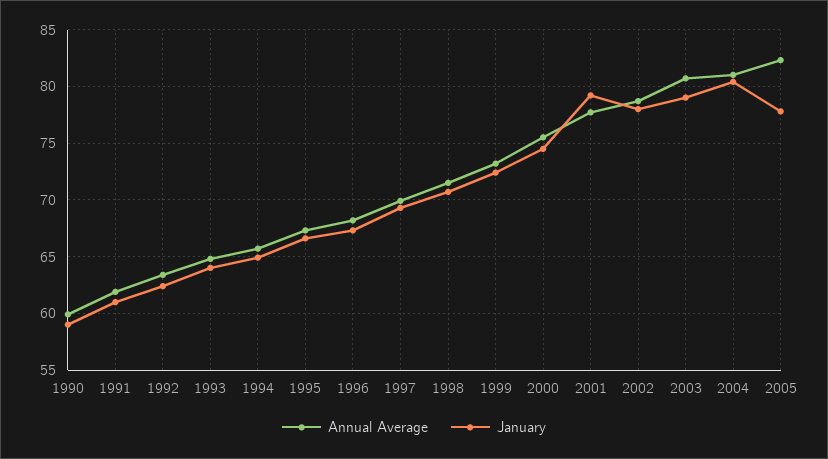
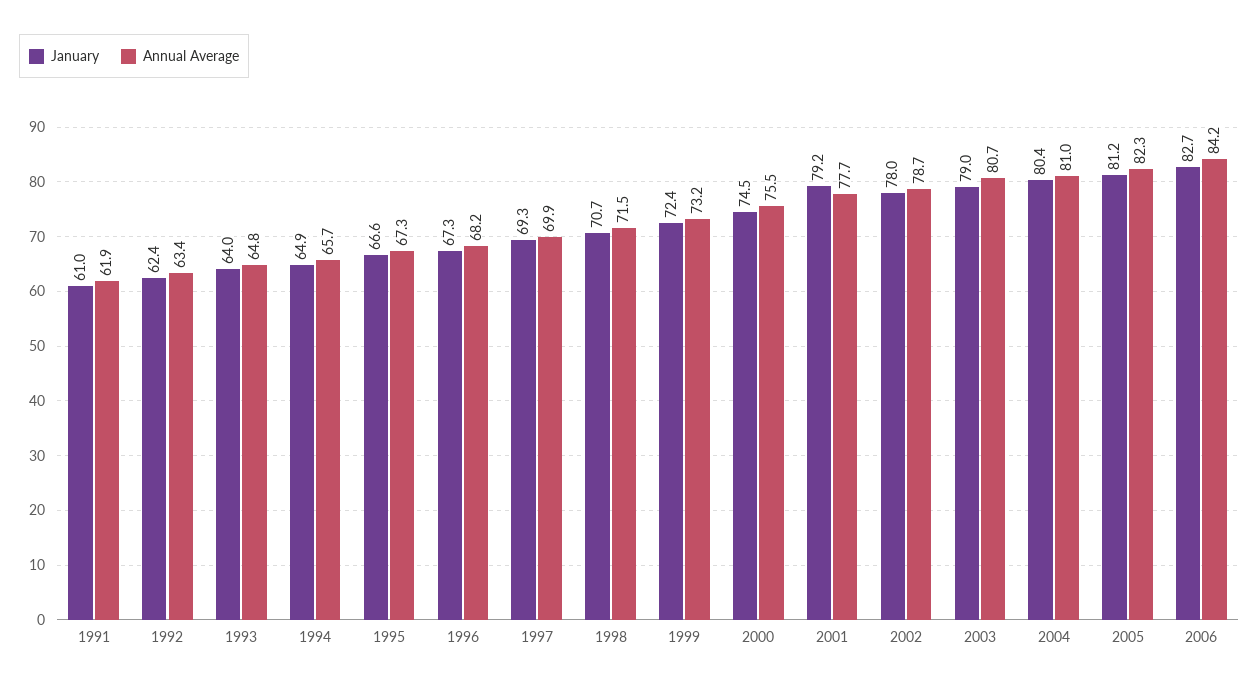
Annual Average, 1990: 60 -> none
January, 1990: 59 -> none
January, 2005: 78 -> 81.2
January, 2006: none -> 82.7
Annual Average, 2006: none -> 84.2

